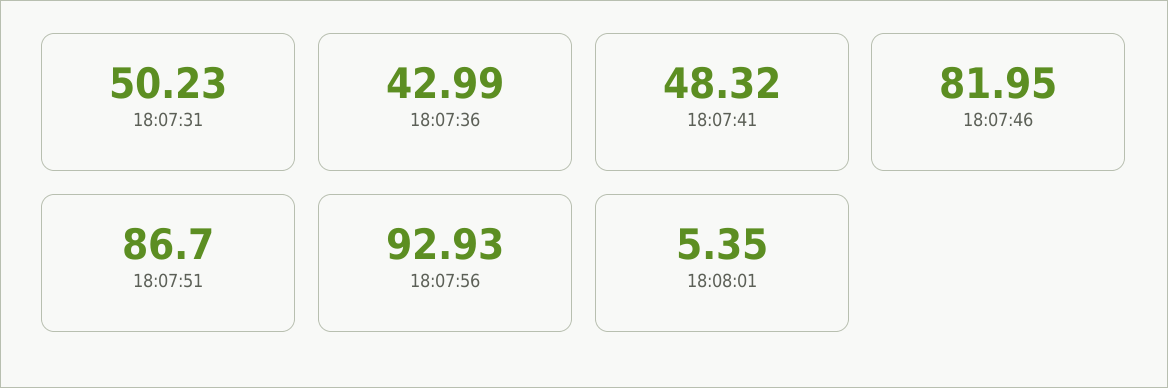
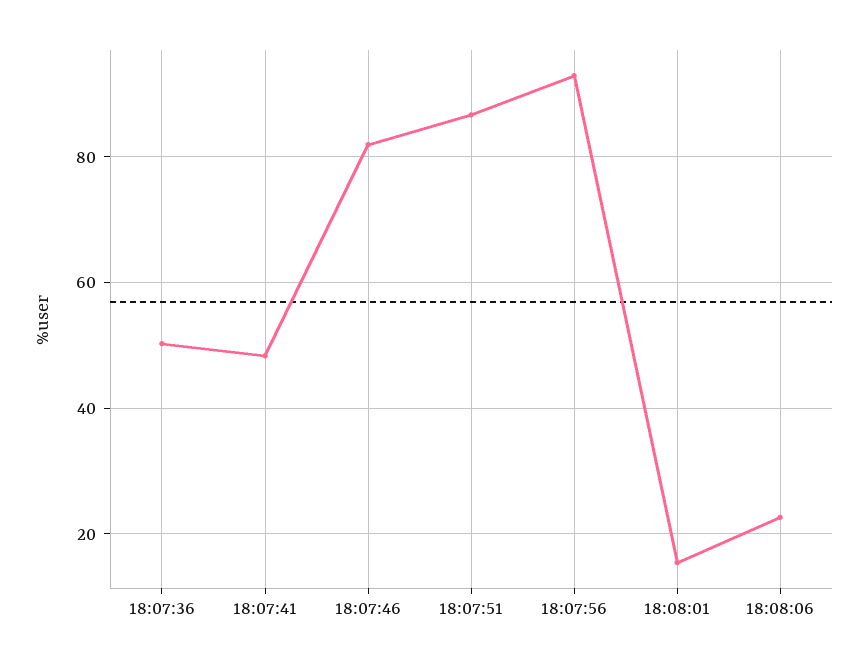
18:07:31: 50.23 -> none
18:07:36: 42.99 -> 50
18:08:01: 5.35 -> 16
18:08:06: none -> 22

